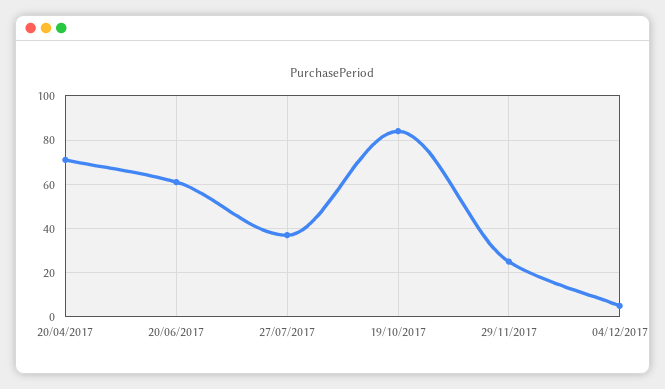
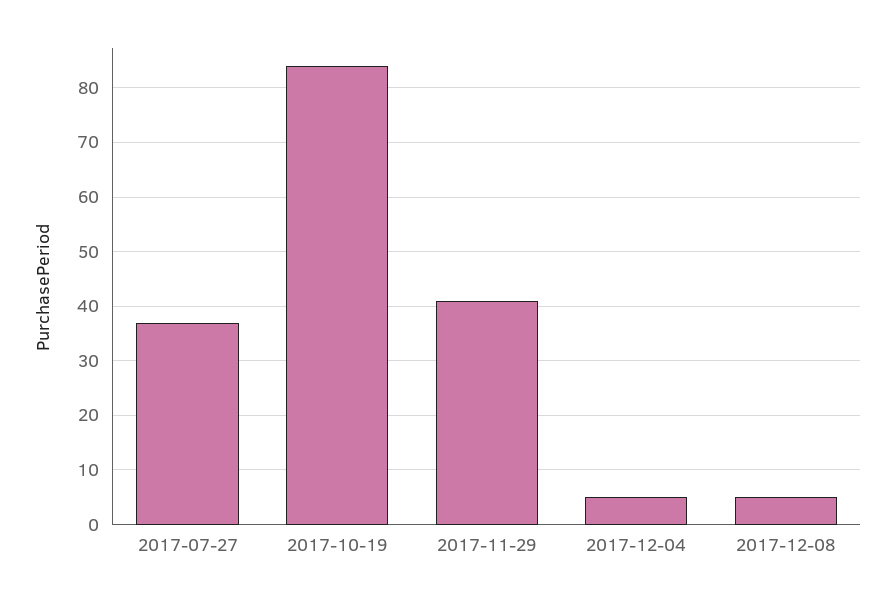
20/04/2017: 70 -> none
20/06/2017: 60 -> none
29/11/2017: 25 -> 40
2017-12-08: none -> 5

